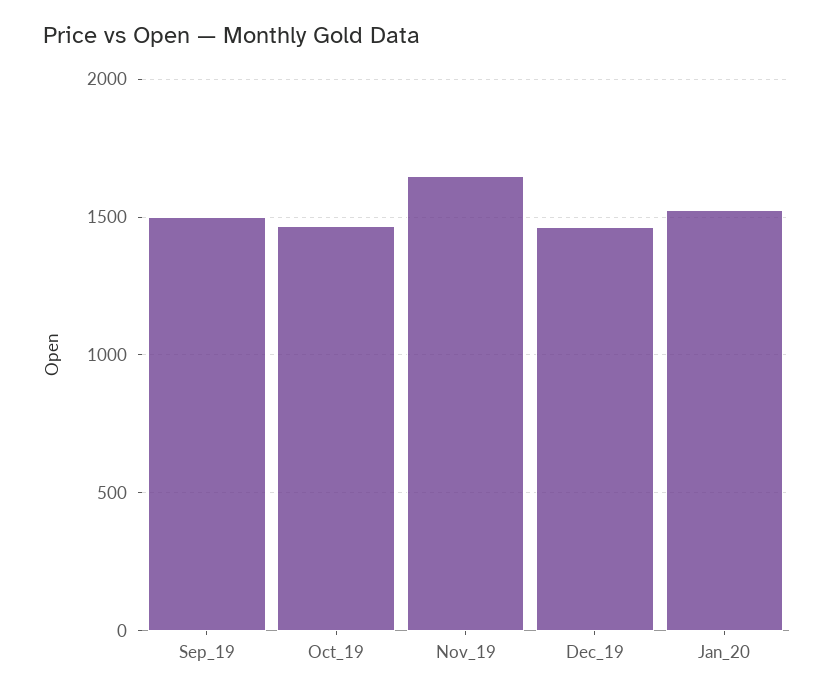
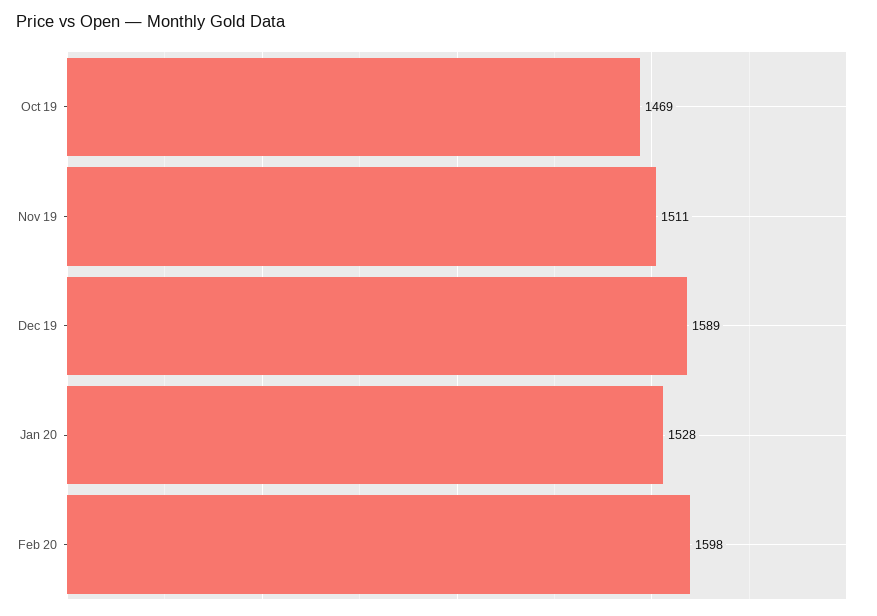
Sep_19: 1500 -> none
Nov_19: 1650 -> 1511
Dec_19: 1450 -> 1589
Feb 20: none -> 1598

